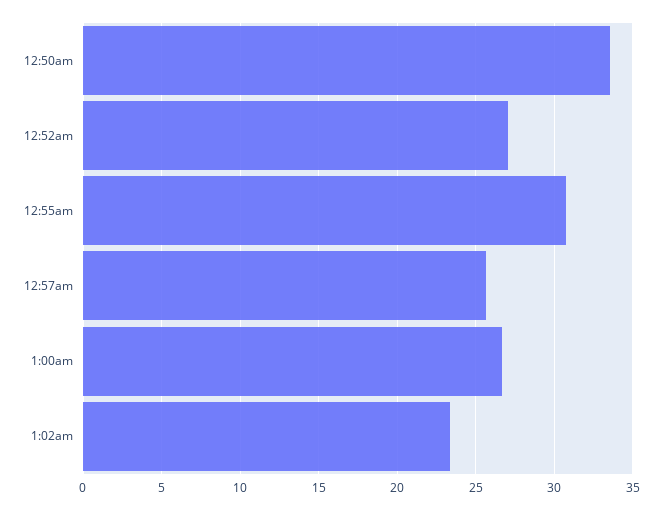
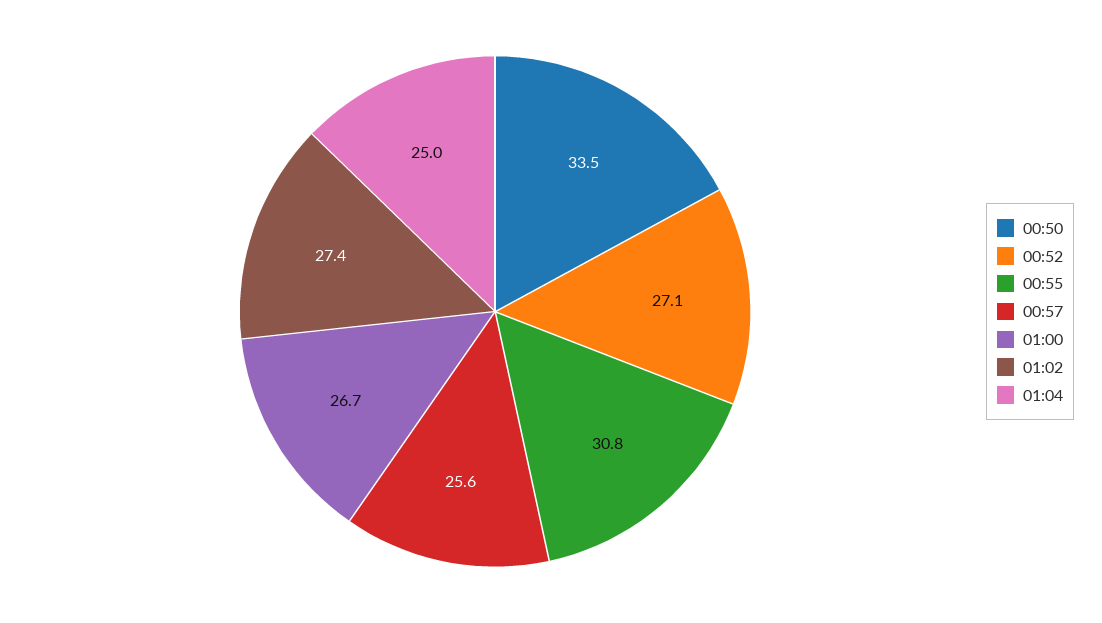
1:02am: 23.5 -> 27.4
01:04: none -> 25

